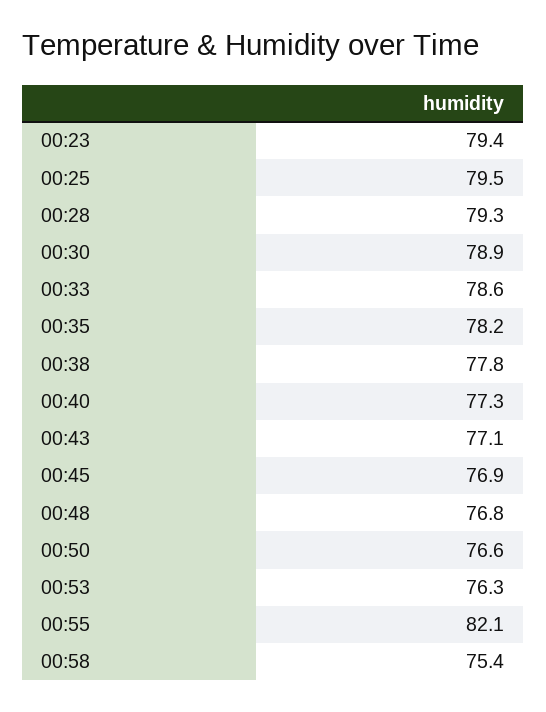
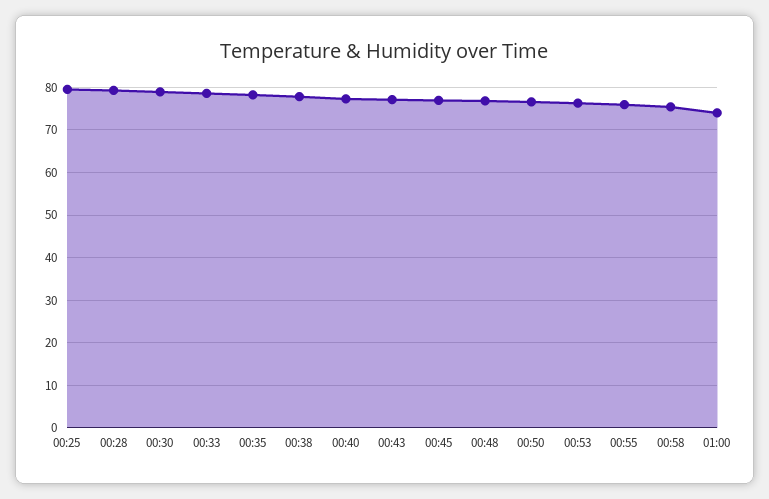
00:23: 79.4 -> none
00:55: 82.1 -> 76
01:00: none -> 74

